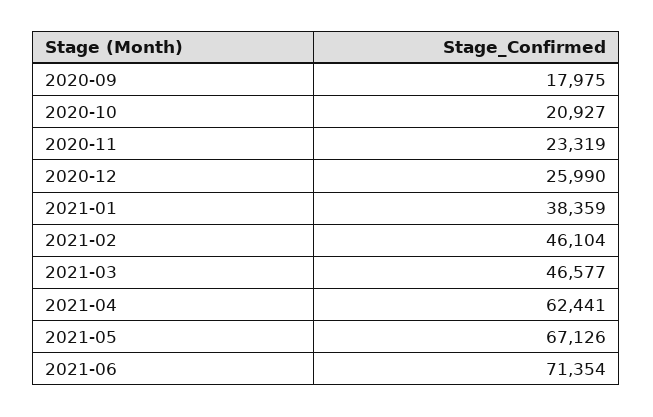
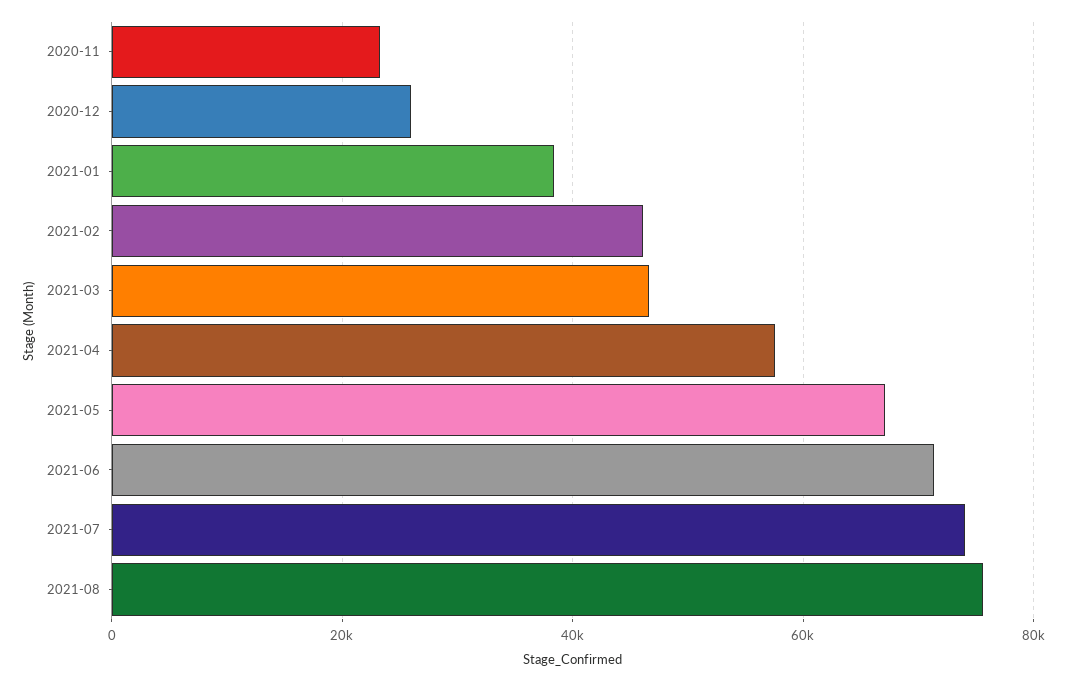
2020-09: 17975 -> none
2020-10: 20927 -> none
2021-04: 62441 -> 58000
2021-07: none -> 74000
2021-08: none -> 76000

